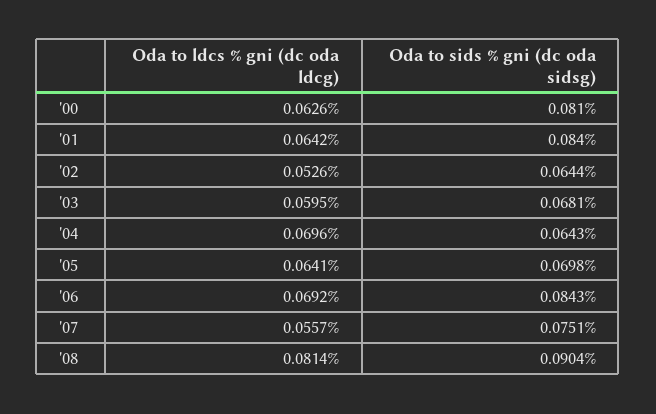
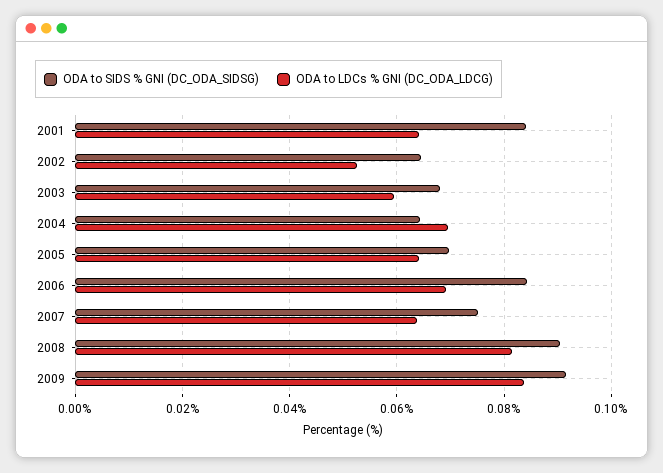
Oda to ldcs % gni (dc oda ldcg), '00: 0.0626 -> none
Oda to sids % gni (dc oda sidsg), '00: 0.081 -> none
Oda to ldcs % gni (dc oda ldcg), '07: 0.0557 -> 0.064
Oda to sids % gni (dc oda sidsg), 2009: none -> 0.092
Oda to ldcs % gni (dc oda ldcg), 2009: none -> 0.084

